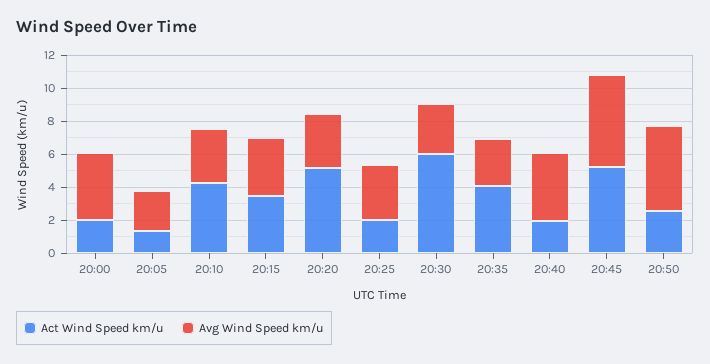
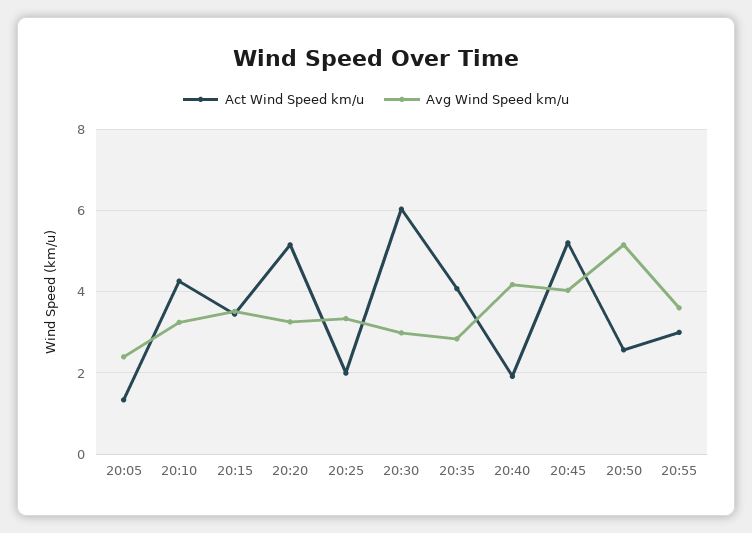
Act Wind Speed km/u, 20:00: 2 -> none
Avg Wind Speed km/u, 20:00: 4 -> none
Avg Wind Speed km/u, 20:45: 5.5 -> 4
Act Wind Speed km/u, 20:55: none -> 3
Avg Wind Speed km/u, 20:55: none -> 3.6

